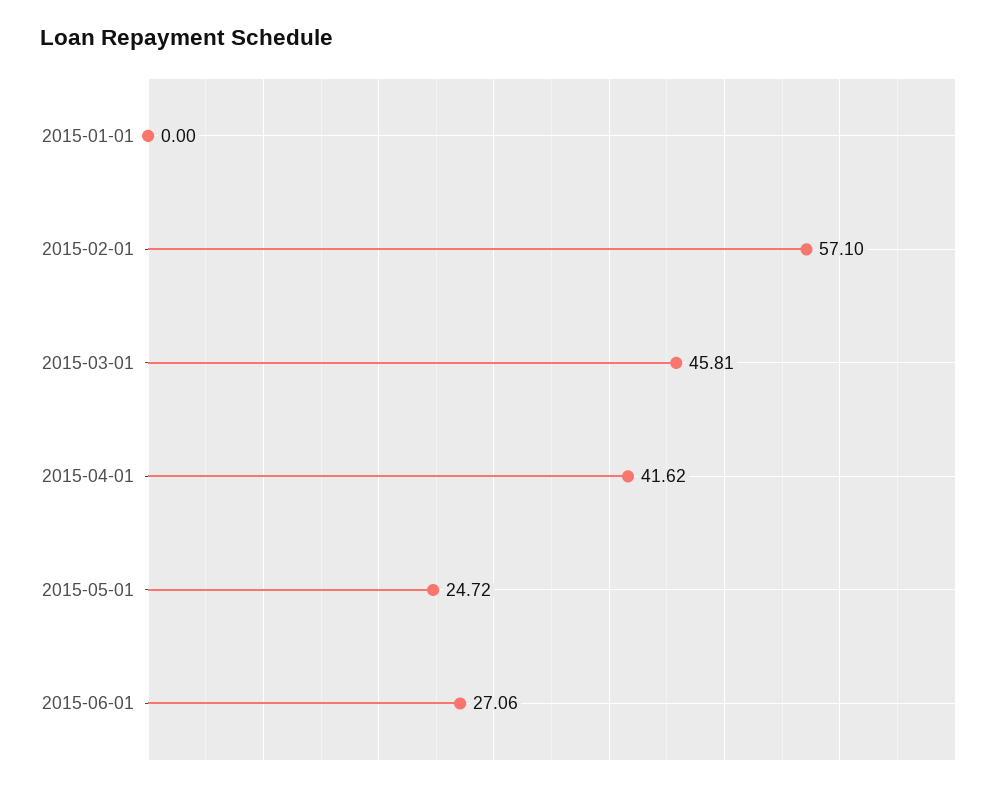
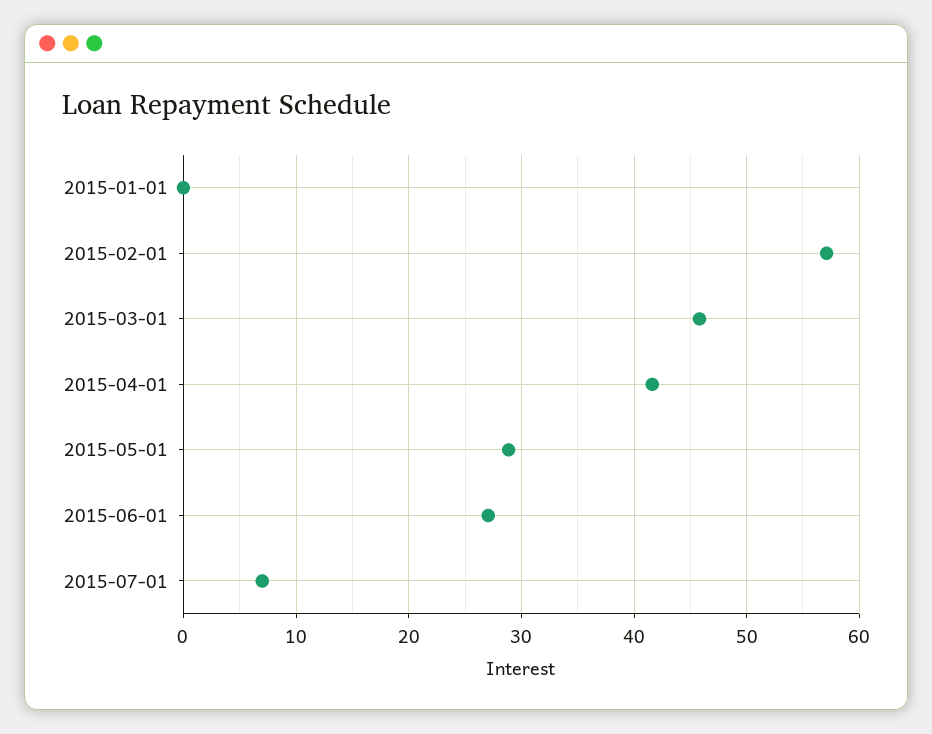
2015-05-01: 24.72 -> 29
2015-07-01: none -> 7

